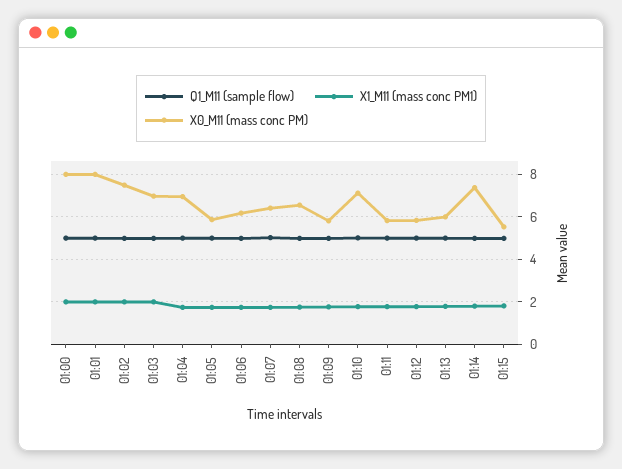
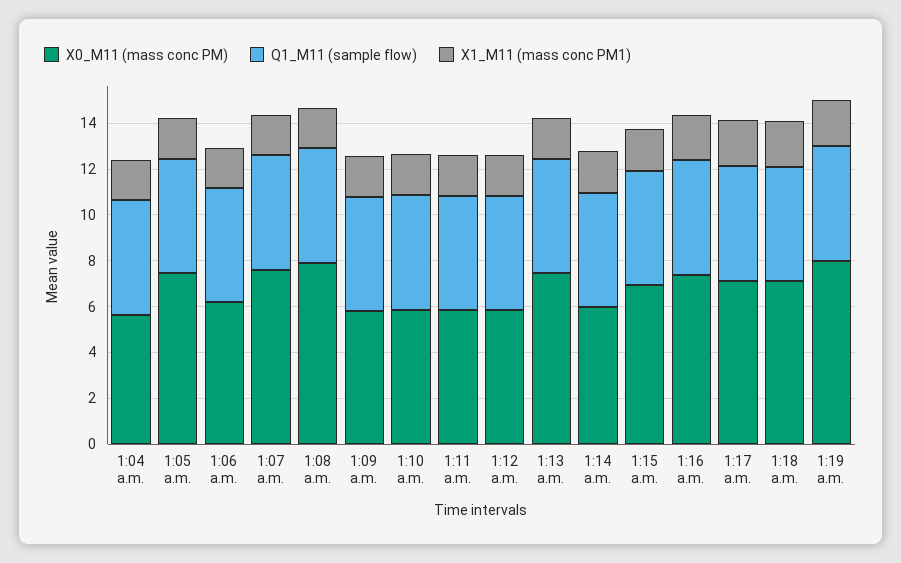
Q1_M11 (sample flow), 01:00: 5 -> none
X1_M11 (mass conc PM1), 01:00: 2 -> none
X0_M11 (mass conc PM), 01:00: 8 -> none
Q1_M11 (sample flow), 01:01: 5 -> none
X1_M11 (mass conc PM1), 01:01: 2 -> none
X0_M11 (mass conc PM), 01:01: 8 -> none
Q1_M11 (sample flow), 01:02: 5 -> none
X1_M11 (mass conc PM1), 01:02: 2 -> none
X0_M11 (mass conc PM), 01:02: 7.5 -> none
Q1_M11 (sample flow), 01:03: 5 -> none
X1_M11 (mass conc PM1), 01:03: 2 -> none
X0_M11 (mass conc PM), 01:03: 7 -> none
X0_M11 (mass conc PM), 01:04: 7 -> 5.5
X0_M11 (mass conc PM), 01:05: 6 -> 7.5
X0_M11 (mass conc PM), 01:07: 6.5 -> 7.5
X0_M11 (mass conc PM), 01:08: 6.5 -> 8
X0_M11 (mass conc PM), 01:10: 7 -> 6
X0_M11 (mass conc PM), 01:13: 6 -> 7.5
X0_M11 (mass conc PM), 01:14: 7.5 -> 6
X0_M11 (mass conc PM), 01:15: 5.5 -> 7
X0_M11 (mass conc PM), 1:16 a.m.: none -> 7.5
Q1_M11 (sample flow), 1:16 a.m.: none -> 5
X1_M11 (mass conc PM1), 1:16 a.m.: none -> 2
X0_M11 (mass conc PM), 1:17 a.m.: none -> 7
Q1_M11 (sample flow), 1:17 a.m.: none -> 5
X1_M11 (mass conc PM1), 1:17 a.m.: none -> 2
X0_M11 (mass conc PM), 1:18 a.m.: none -> 7
Q1_M11 (sample flow), 1:18 a.m.: none -> 5
X1_M11 (mass conc PM1), 1:18 a.m.: none -> 2
X0_M11 (mass conc PM), 1:19 a.m.: none -> 8
Q1_M11 (sample flow), 1:19 a.m.: none -> 5
X1_M11 (mass conc PM1), 1:19 a.m.: none -> 2

